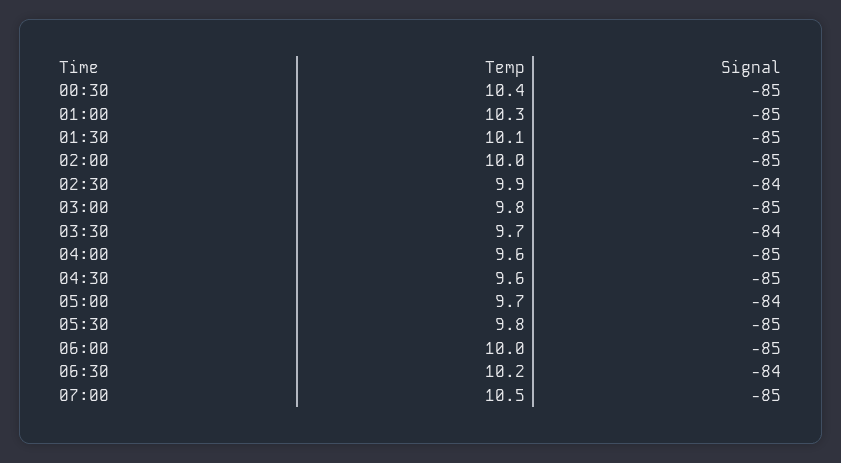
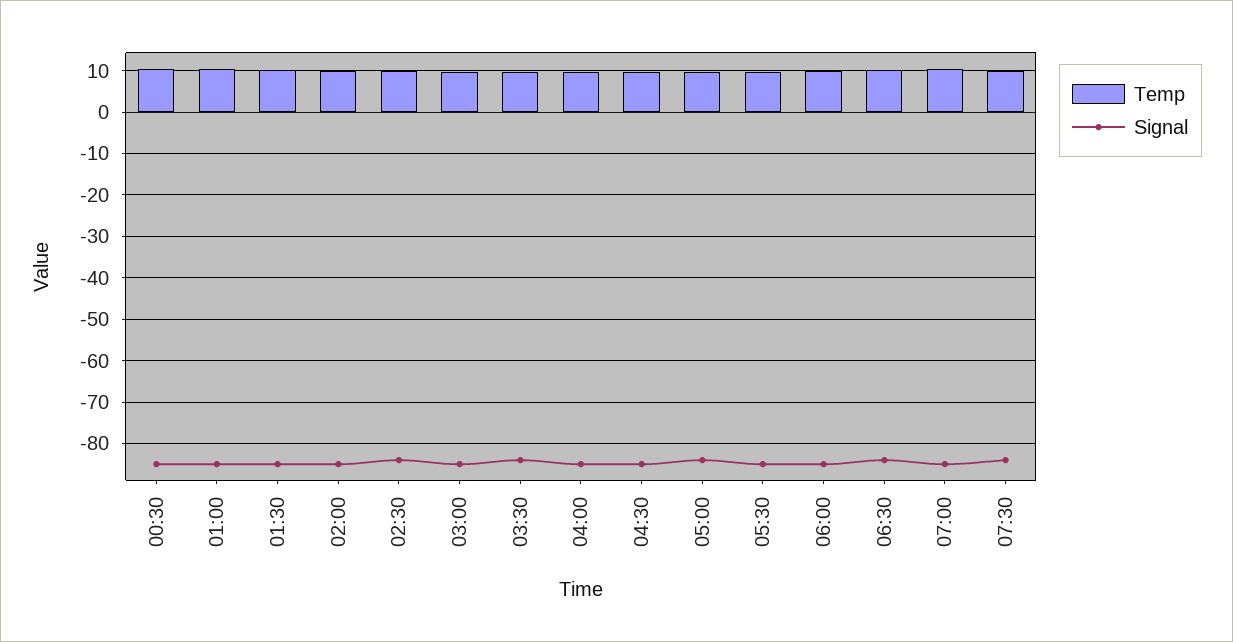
Temp, 07:30: none -> 10
Signal, 07:30: none -> -84

